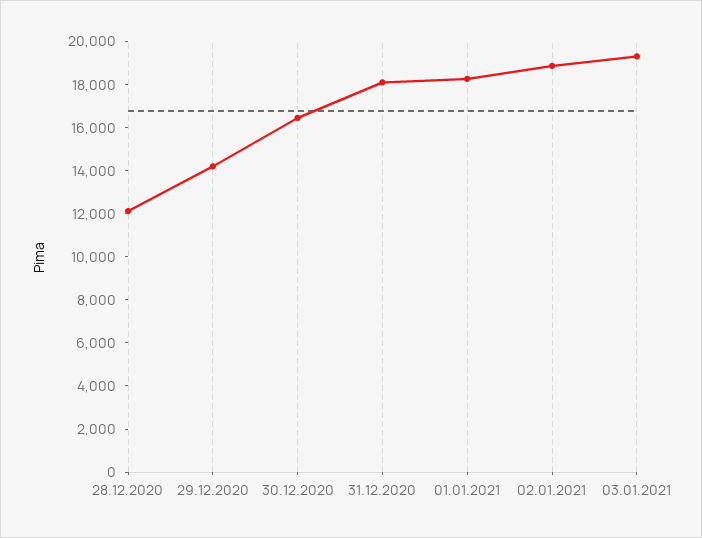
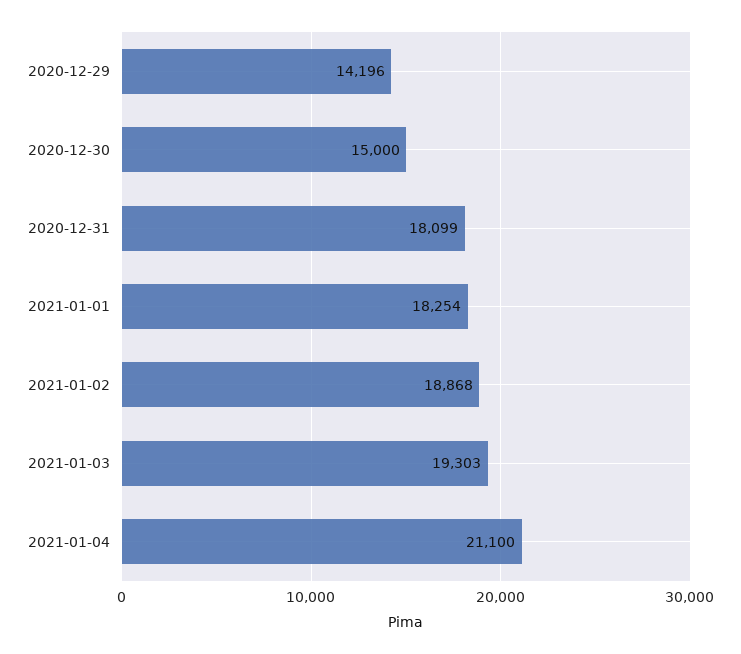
28.12.2020: 12000 -> none
30.12.2020: 16500 -> 15000
2021-01-04: none -> 21100

